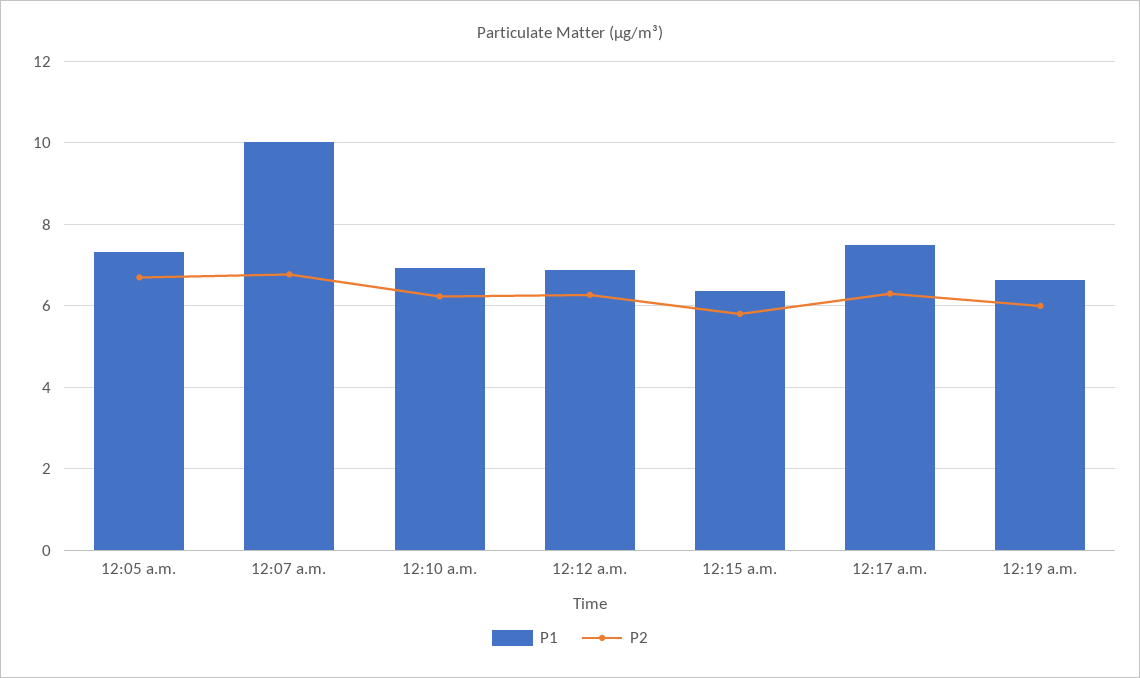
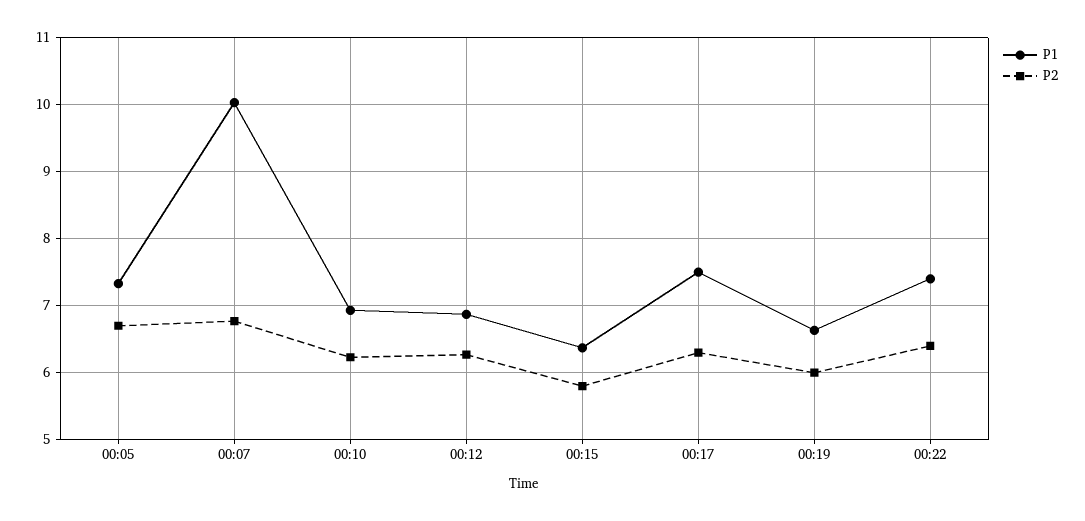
P1, 00:22: none -> 7.4
P2, 00:22: none -> 6.4

